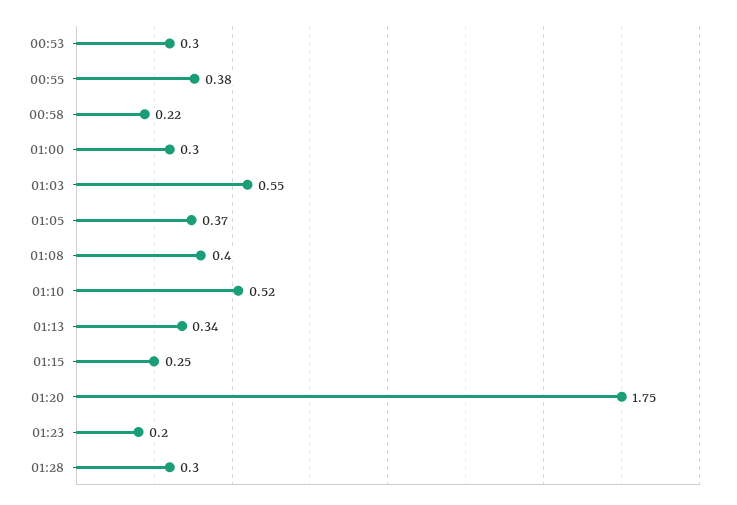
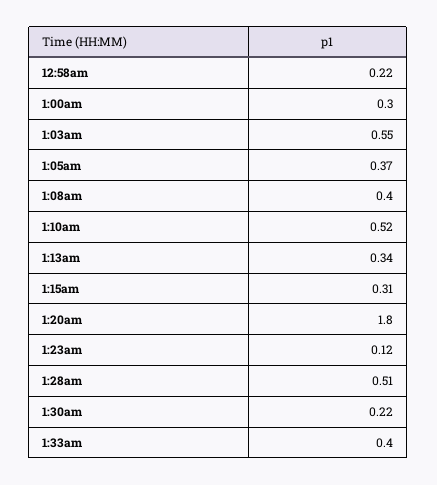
00:53: 0.3 -> none
00:55: 0.38 -> none
01:15: 0.25 -> 0.31
01:20: 1.75 -> 1.8
01:23: 0.2 -> 0.12
01:28: 0.3 -> 0.51
1:30am: none -> 0.22
1:33am: none -> 0.4

